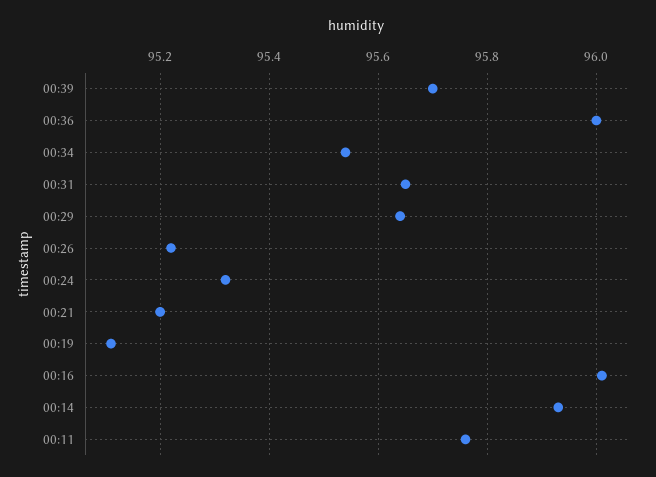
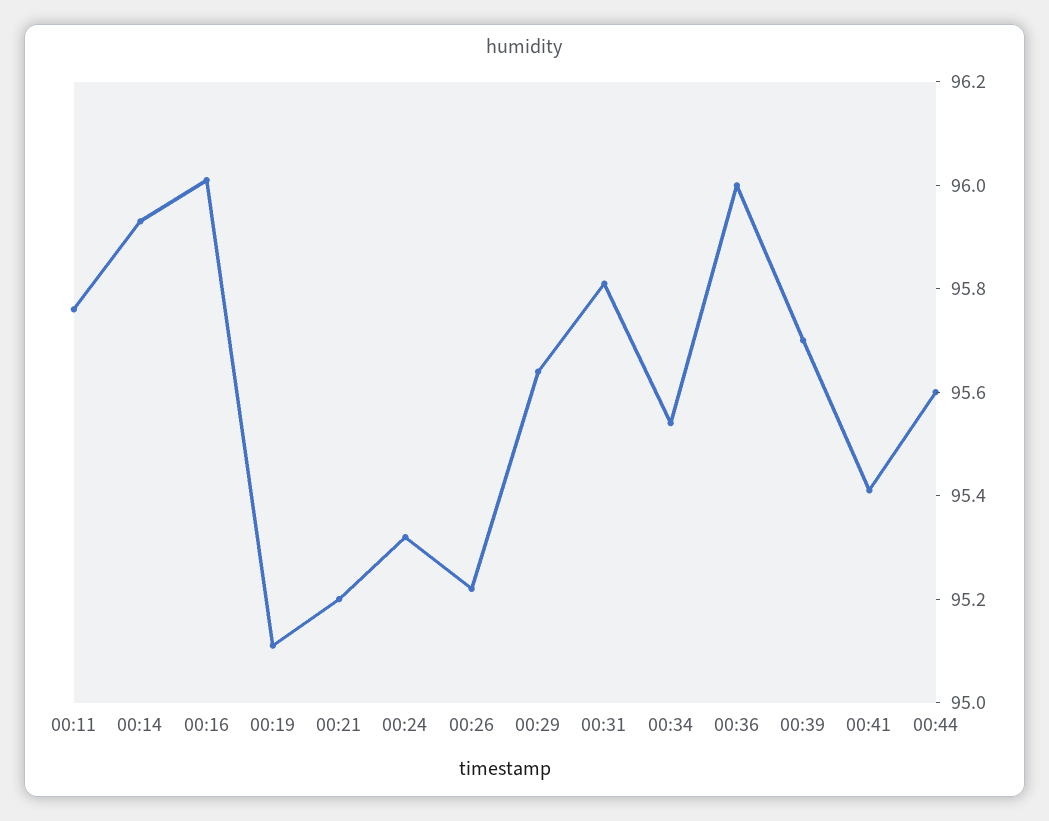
00:31: 95.65 -> 95.8
00:41: none -> 95.4
00:44: none -> 95.6

